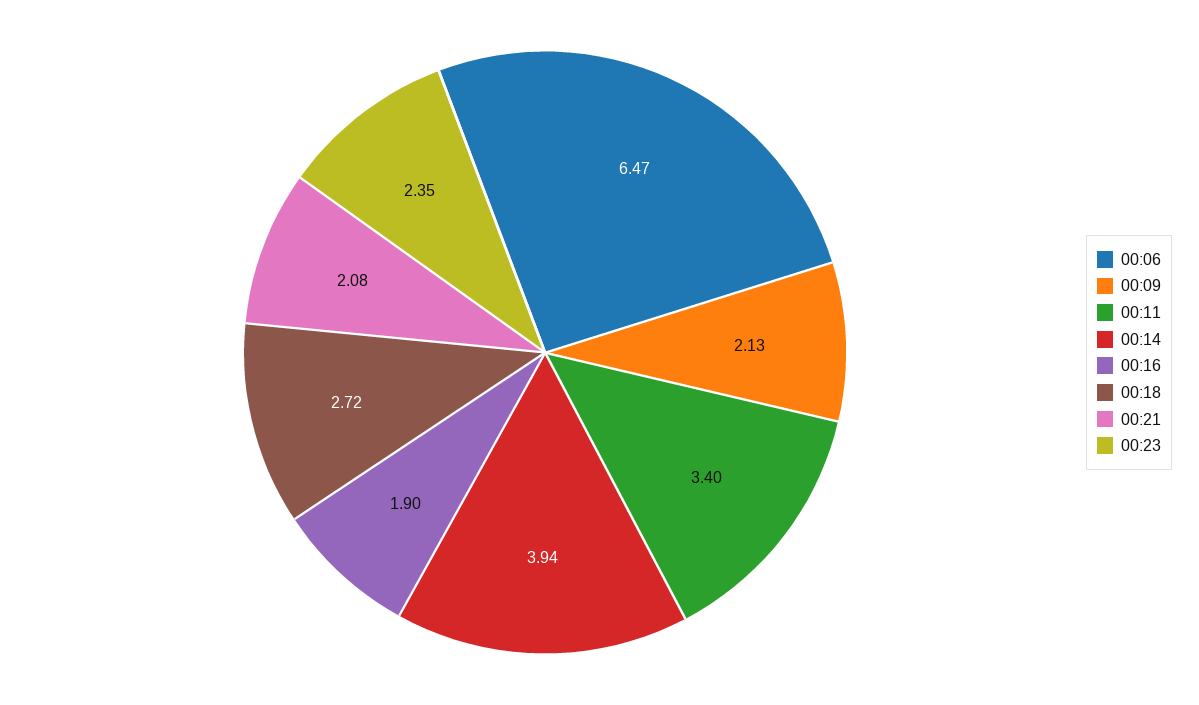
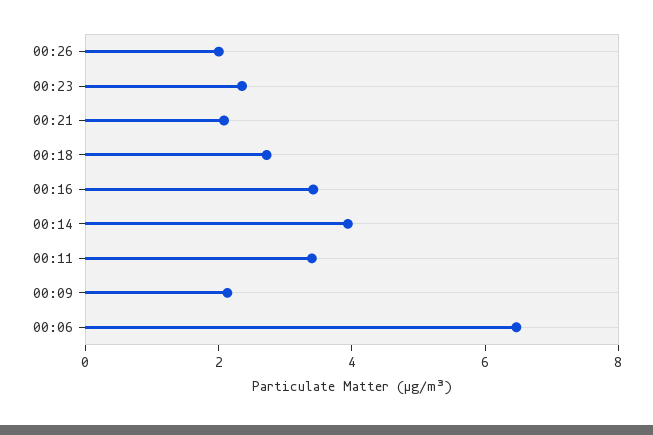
00:16: 1.9 -> 3.5
00:26: none -> 2

